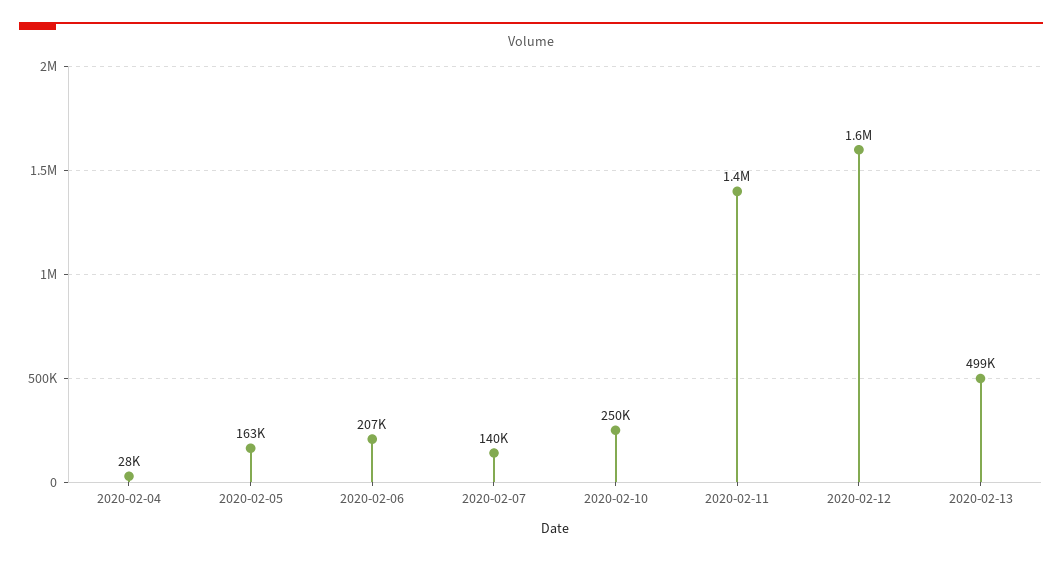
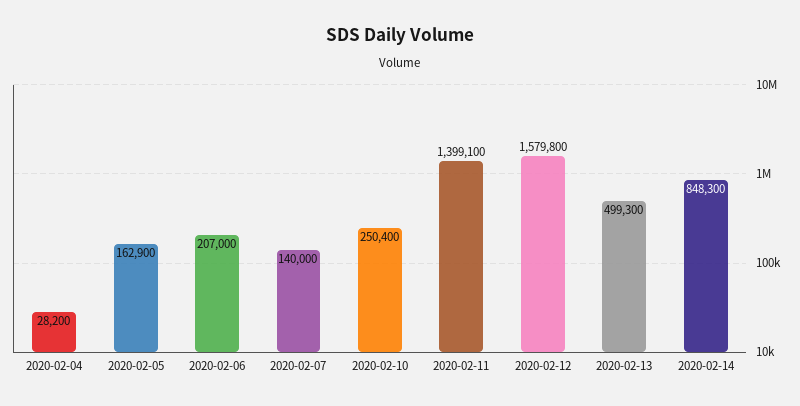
2020-02-14: none -> 848300

